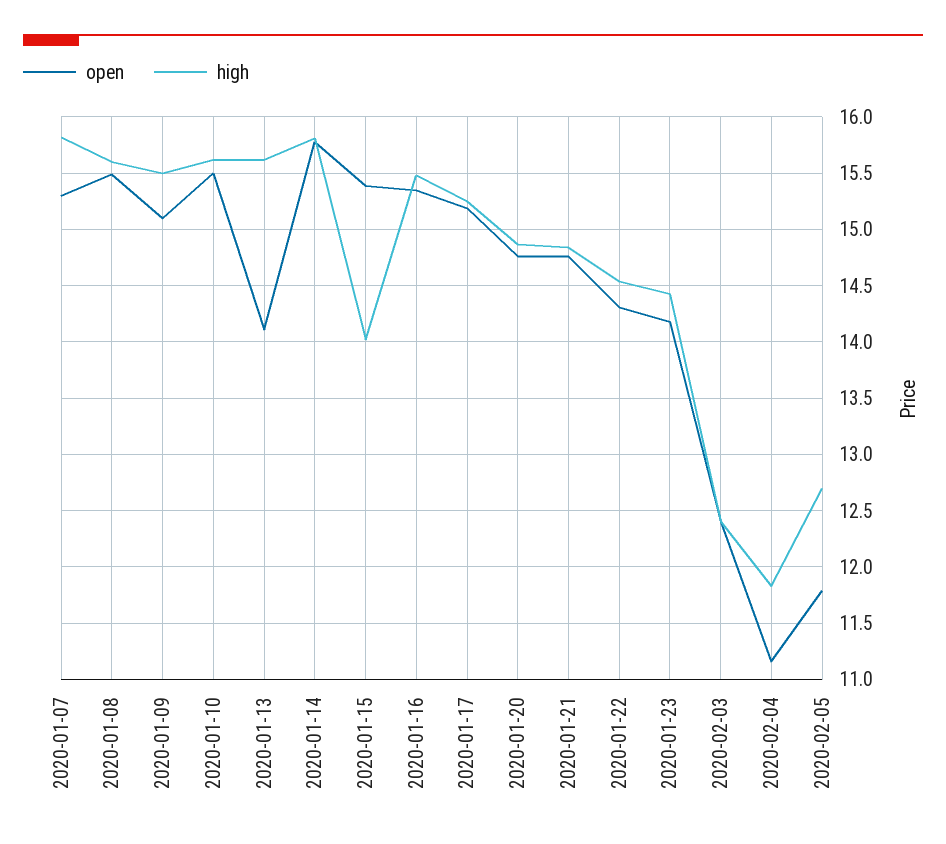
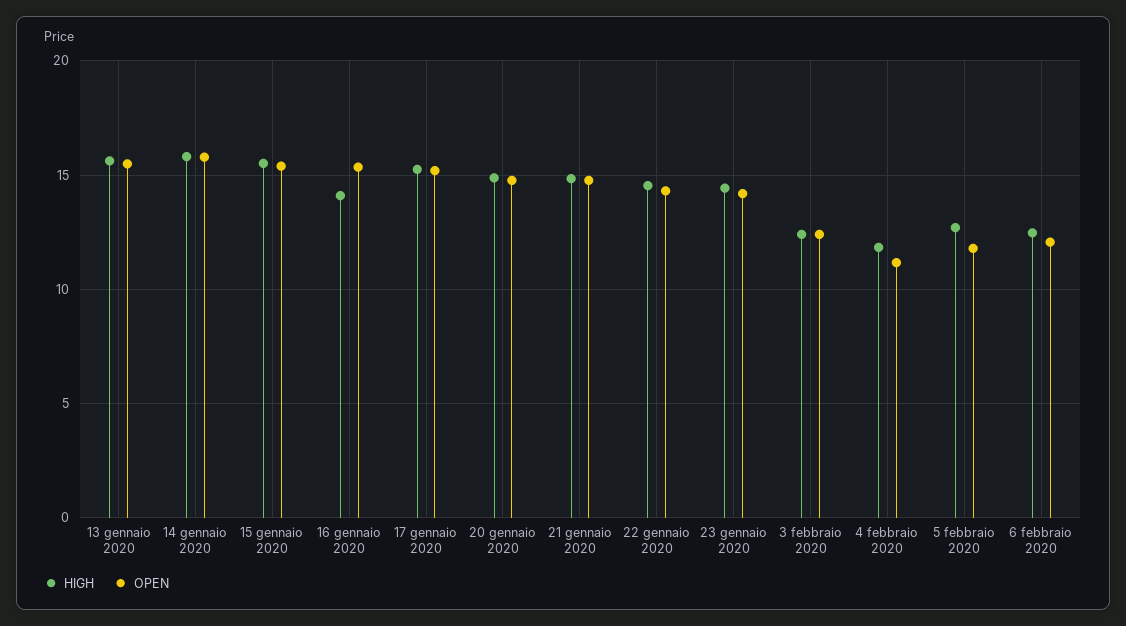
open, 2020-01-07: 15.3 -> none
high, 2020-01-07: 15.8 -> none
open, 2020-01-08: 15.5 -> none
high, 2020-01-08: 15.6 -> none
open, 2020-01-09: 15.1 -> none
high, 2020-01-09: 15.5 -> none
open, 2020-01-10: 15.5 -> none
high, 2020-01-10: 15.6 -> none
open, 2020-01-13: 14.1 -> 15.5
high, 2020-01-15: 14 -> 15.5
high, 2020-01-16: 15.5 -> 14
high, 6 febbraio 2020: none -> 12.5
open, 6 febbraio 2020: none -> 12

